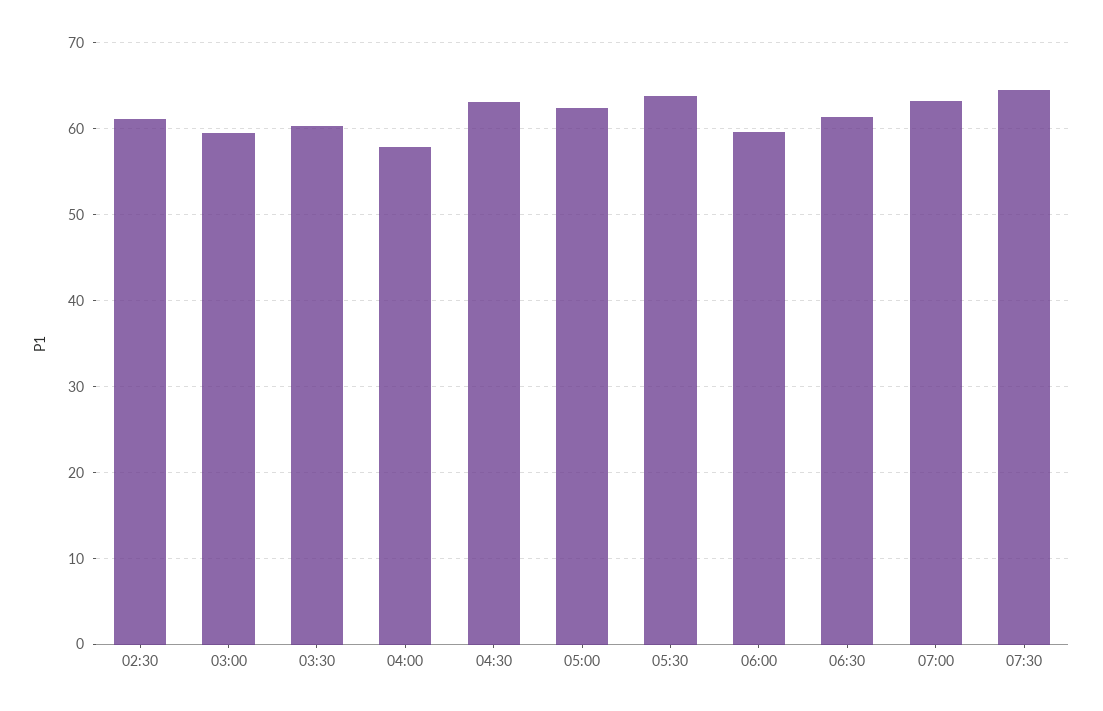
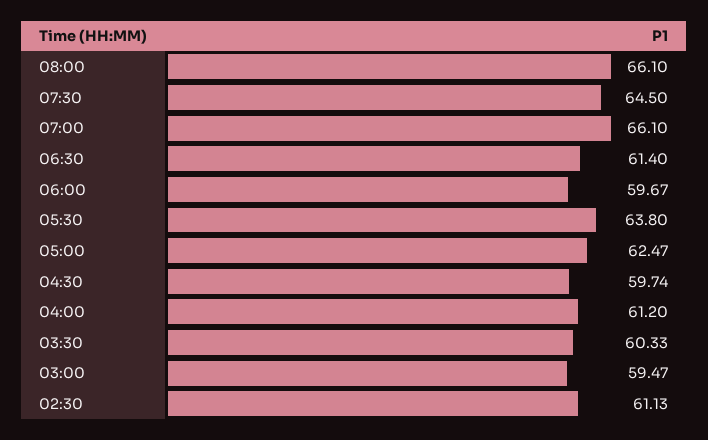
04:00: 58 -> 61.2
04:30: 63 -> 59.74
07:00: 63 -> 66.1
08:00: none -> 66.1

